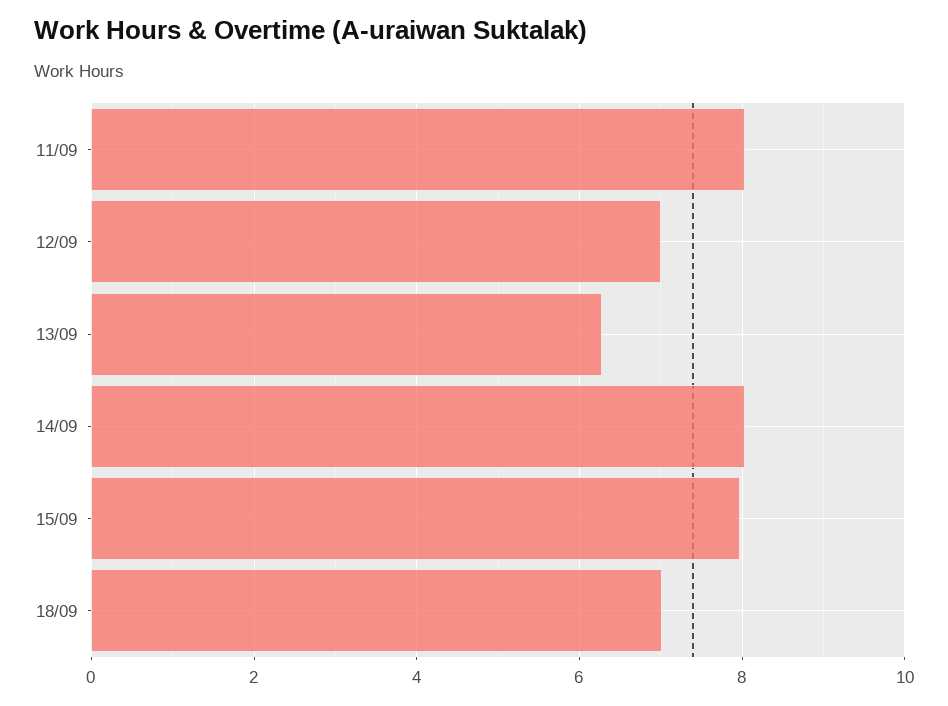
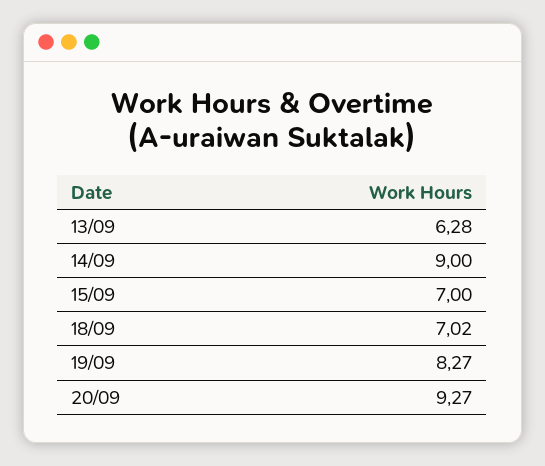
11/09: 8 -> none
12/09: 7 -> none
14/09: 8 -> 9
15/09: 8 -> 7
19/09: none -> 8.27
20/09: none -> 9.27

